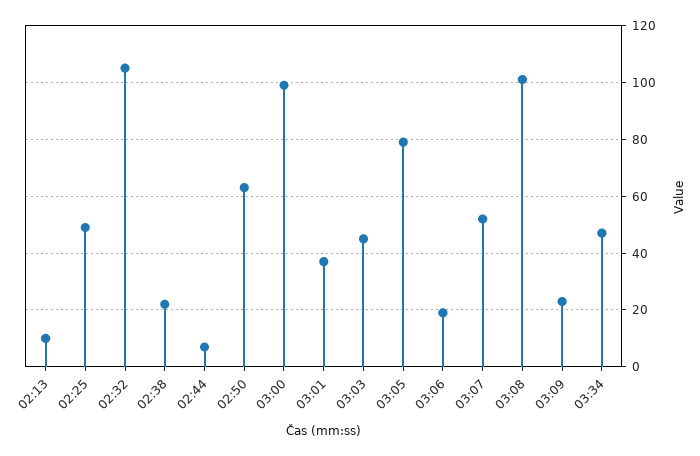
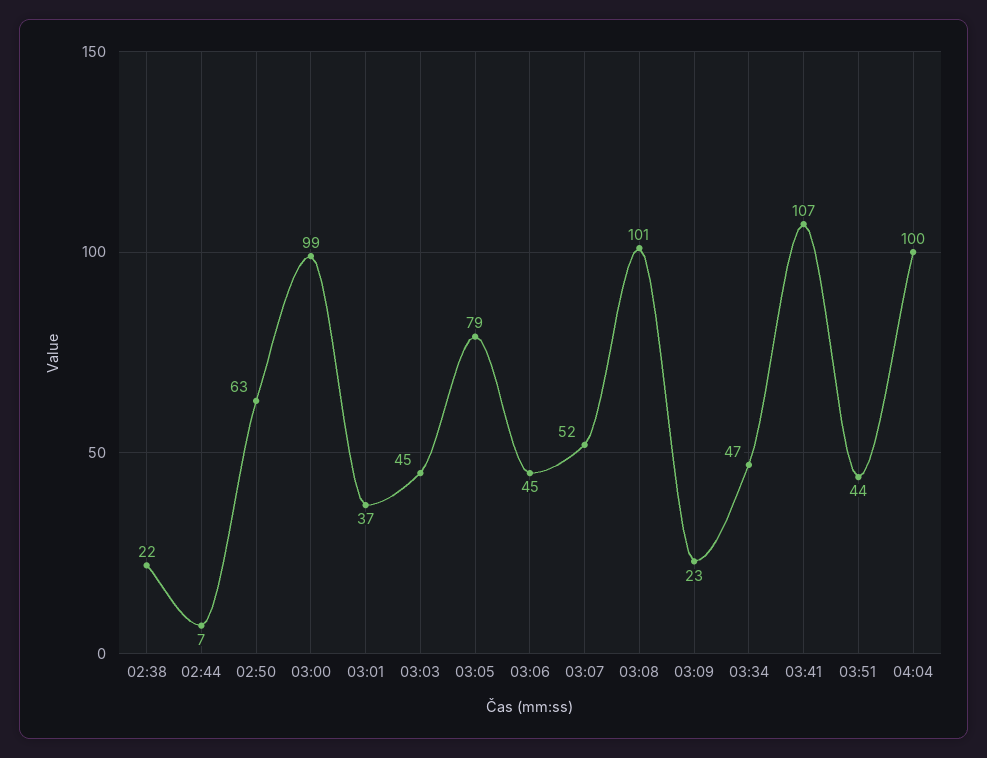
02:13: 10 -> none
02:25: 50 -> none
02:32: 105 -> none
03:06: 20 -> 45
03:41: none -> 107
03:51: none -> 44
04:04: none -> 100

